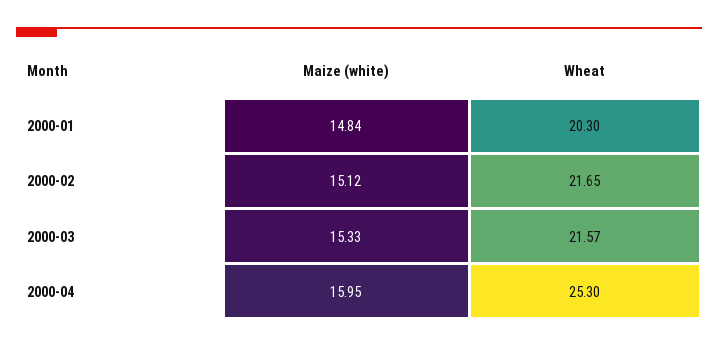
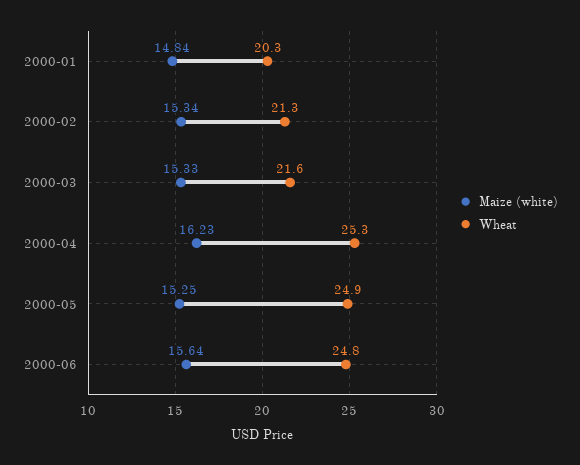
Maize (white), 2000-02: 15.12 -> 15.34
Wheat, 2000-02: 21.65 -> 21.3
Maize (white), 2000-04: 15.95 -> 16.23
Maize (white), 2000-05: none -> 15.25
Wheat, 2000-05: none -> 24.9
Maize (white), 2000-06: none -> 15.64
Wheat, 2000-06: none -> 24.8

